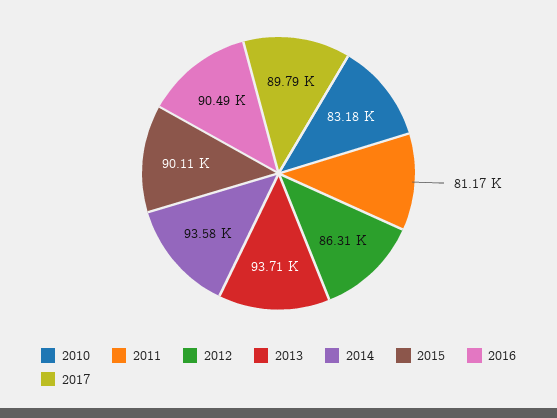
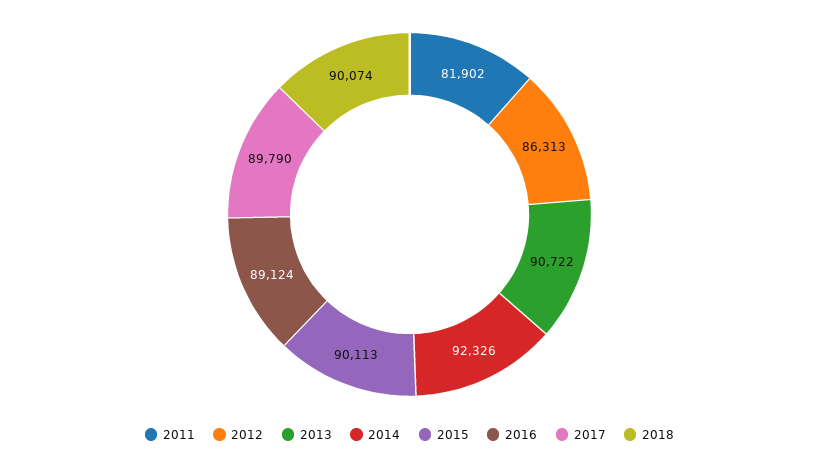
2010: 83180 -> none
2011: 81170 -> 81902
2013: 93710 -> 90722
2014: 93580 -> 92326
2016: 90490 -> 89124
2018: none -> 90074

